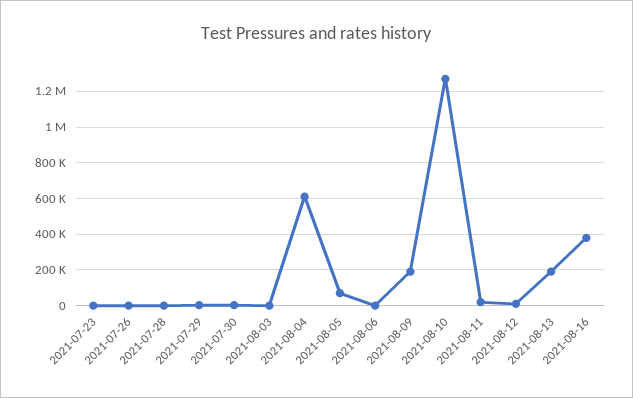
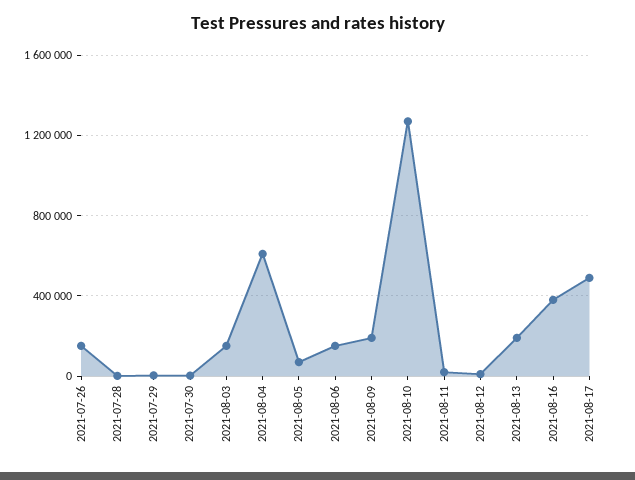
2021-07-23: 0 -> none
2021-07-26: 0 -> 150000
2021-08-03: 0 -> 150000
2021-08-06: 0 -> 150000
2021-08-17: none -> 500000

